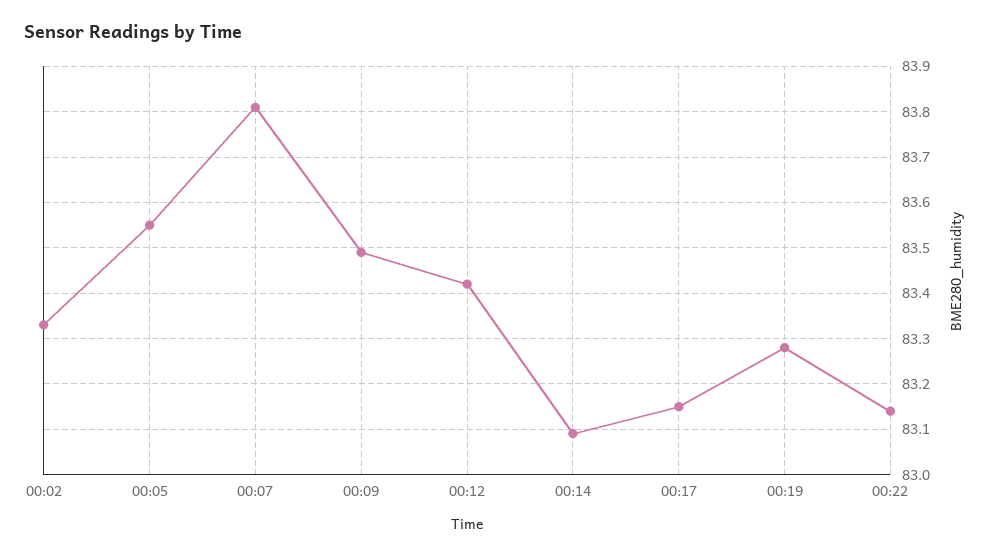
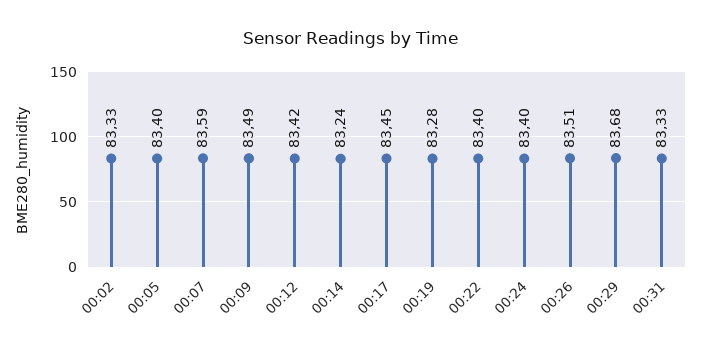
00:05: 83.55 -> 83.4
00:07: 83.8 -> 83.59
00:14: 83.1 -> 83.24
00:17: 83.15 -> 83.45
00:22: 83.15 -> 83.4
00:24: none -> 83.4
00:26: none -> 83.51
00:29: none -> 83.68
00:31: none -> 83.33

